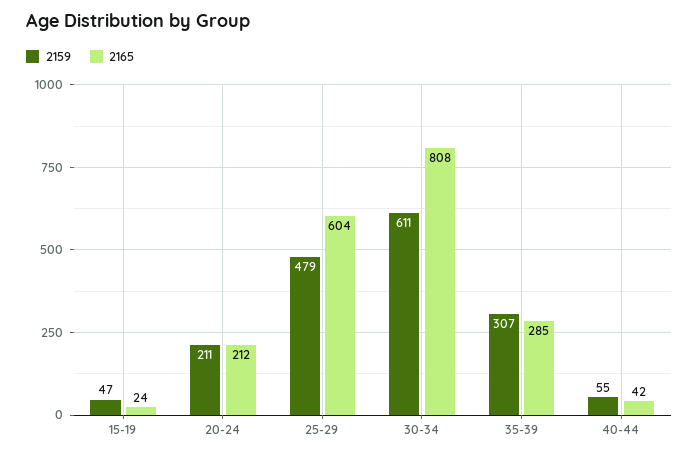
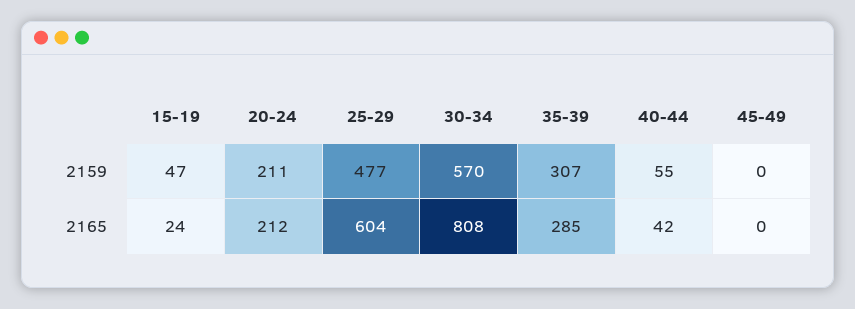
2159, 25-29: 479 -> 477
2159, 30-34: 611 -> 570
2159, 45-49: none -> 0
2165, 45-49: none -> 0

